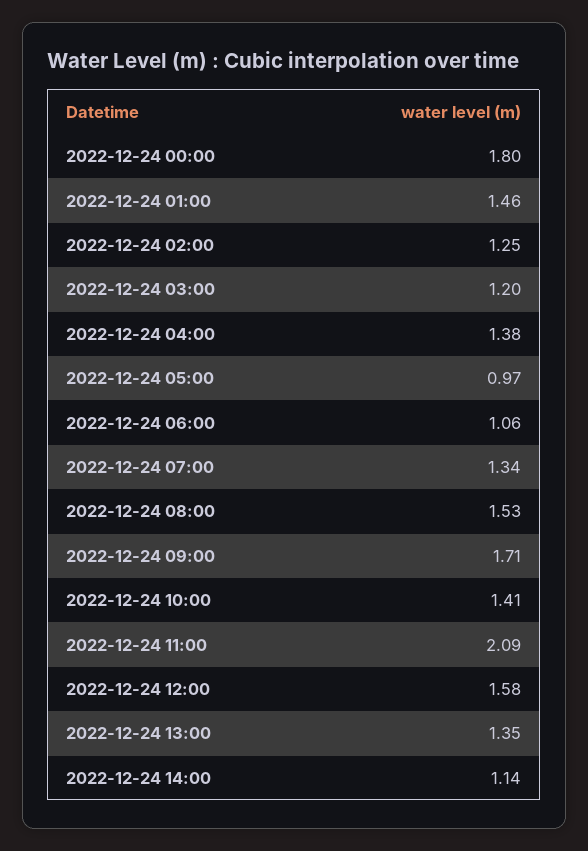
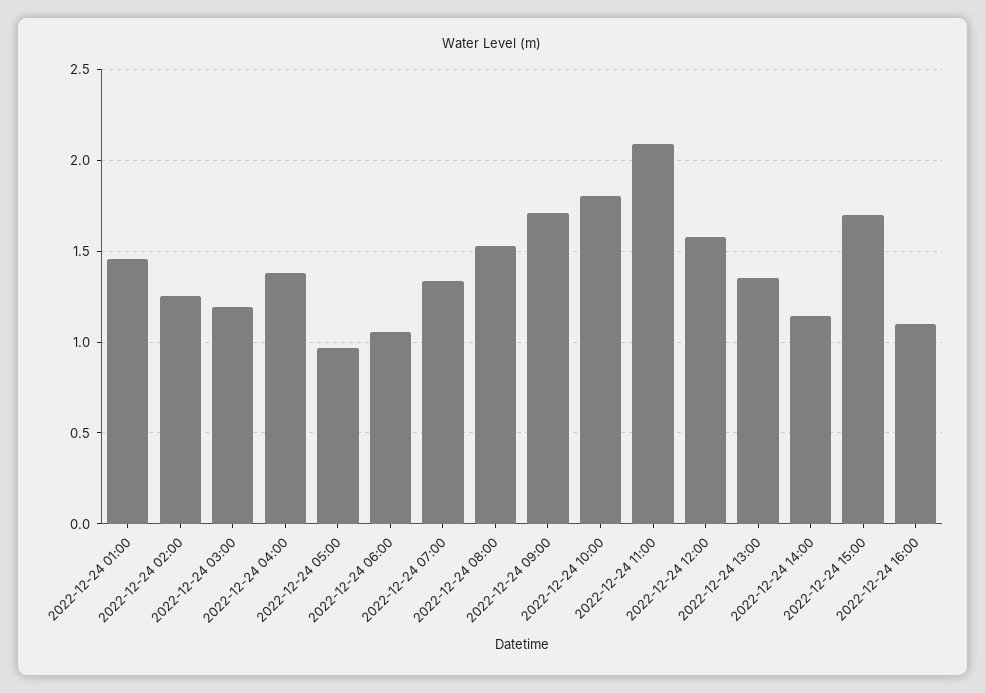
2022-12-24 00:00: 1.8 -> none
2022-12-24 10:00: 1.41 -> 1.8
2022-12-24 15:00: none -> 1.7
2022-12-24 16:00: none -> 1.1

